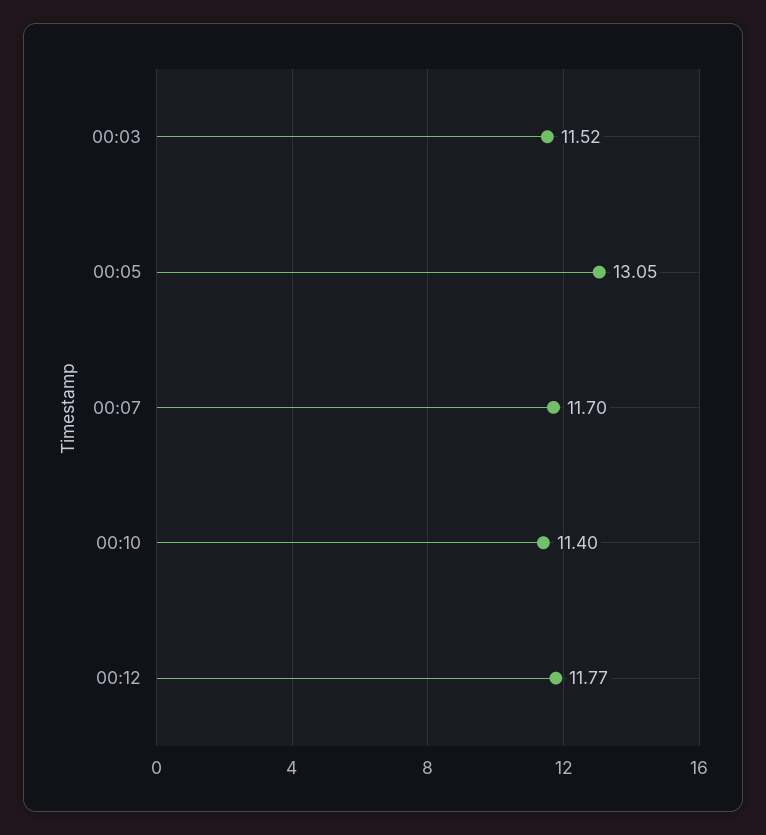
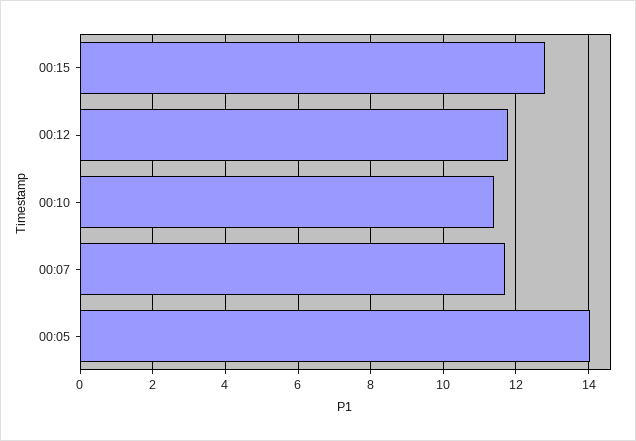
00:03: 11.52 -> none
00:05: 13.05 -> 14
00:15: none -> 12.8

